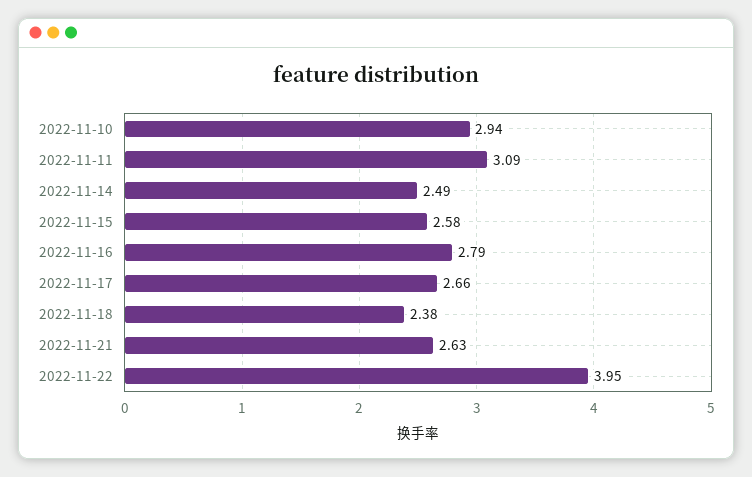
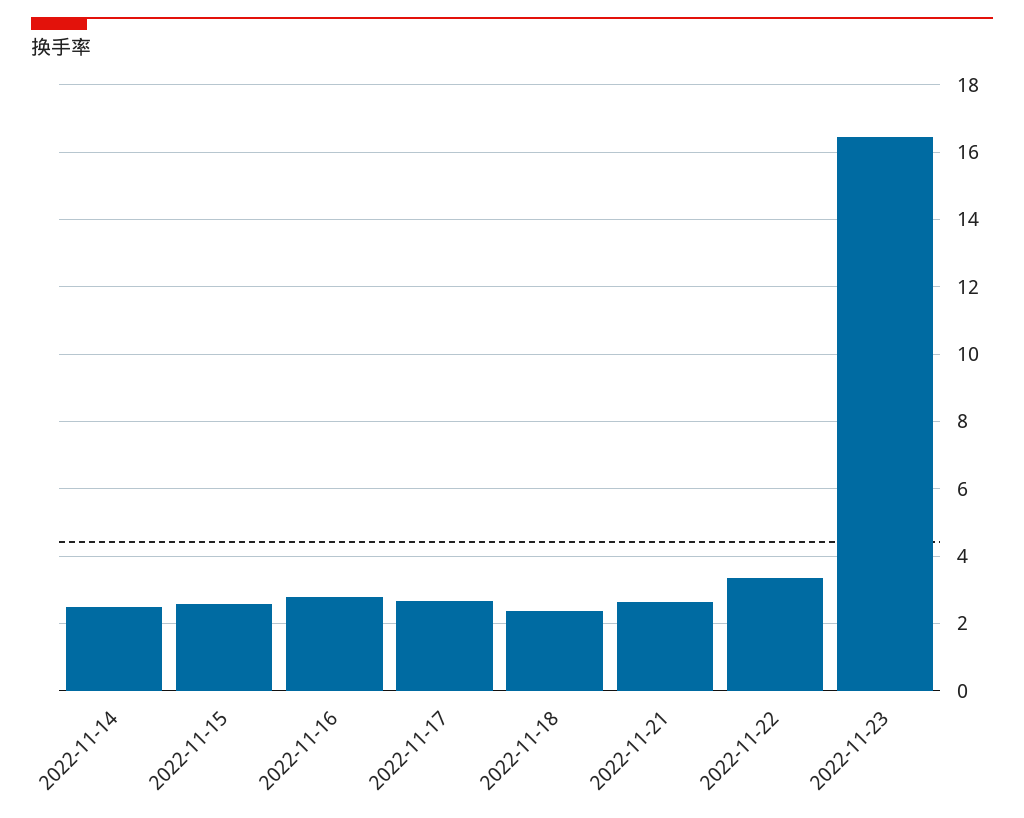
2022-11-10: 2.94 -> none
2022-11-11: 3.09 -> none
2022-11-22: 3.95 -> 3.4
2022-11-23: none -> 16.4

